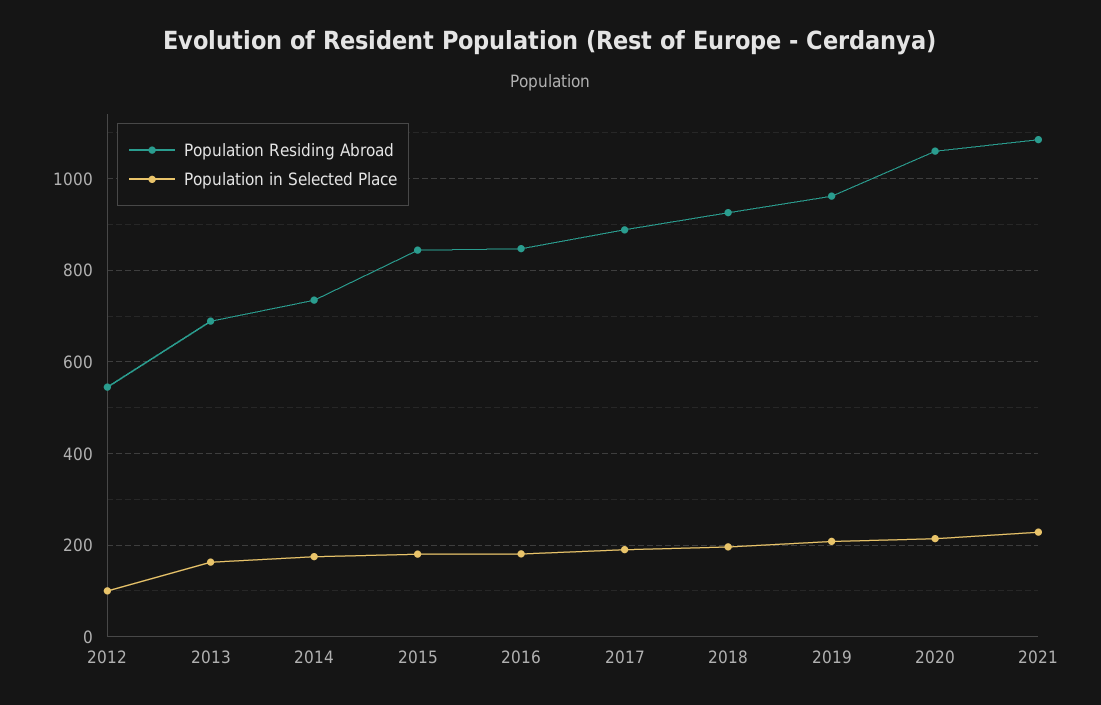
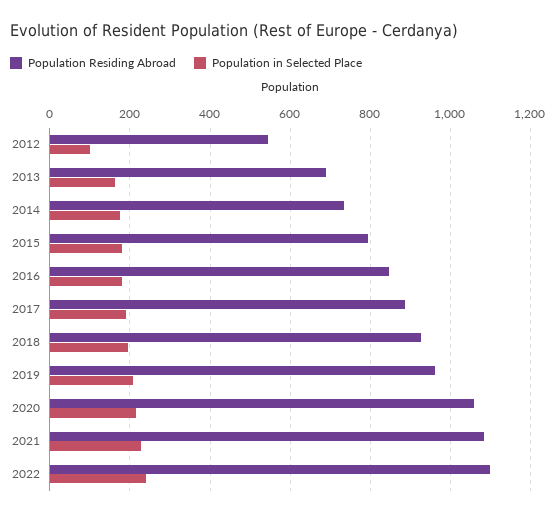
Population Residing Abroad, 2015: 840 -> 800
Population Residing Abroad, 2022: none -> 1100
Population in Selected Place, 2022: none -> 240

